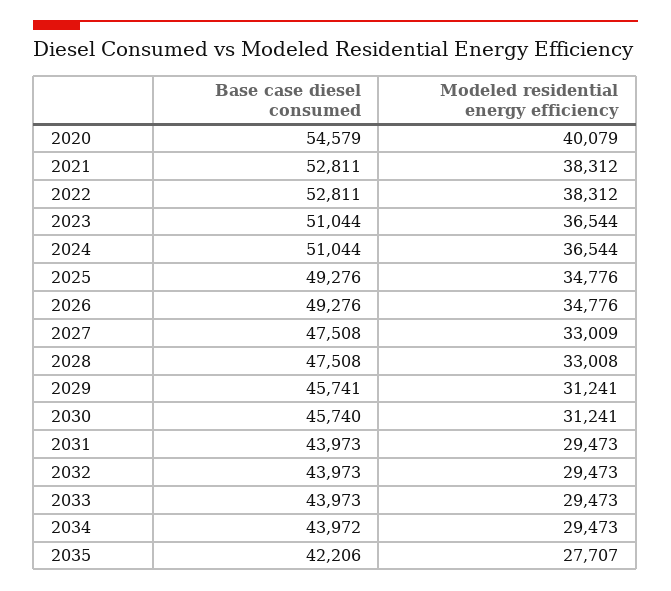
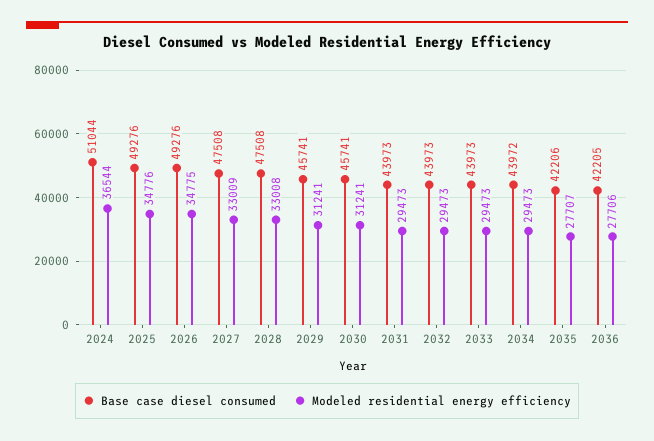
Base case diesel consumed, 2020: 54579 -> none
Modeled residential energy efficiency, 2020: 40079 -> none
Base case diesel consumed, 2021: 52811 -> none
Modeled residential energy efficiency, 2021: 38312 -> none
Base case diesel consumed, 2022: 52811 -> none
Modeled residential energy efficiency, 2022: 38312 -> none
Base case diesel consumed, 2023: 51044 -> none
Modeled residential energy efficiency, 2023: 36544 -> none
Modeled residential energy efficiency, 2026: 34776 -> 34775
Base case diesel consumed, 2030: 45740 -> 45741
Base case diesel consumed, 2036: none -> 42205
Modeled residential energy efficiency, 2036: none -> 27706

